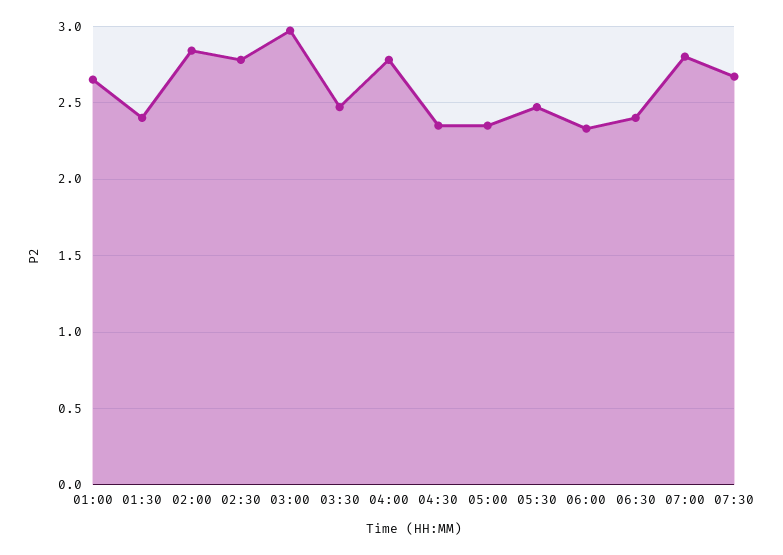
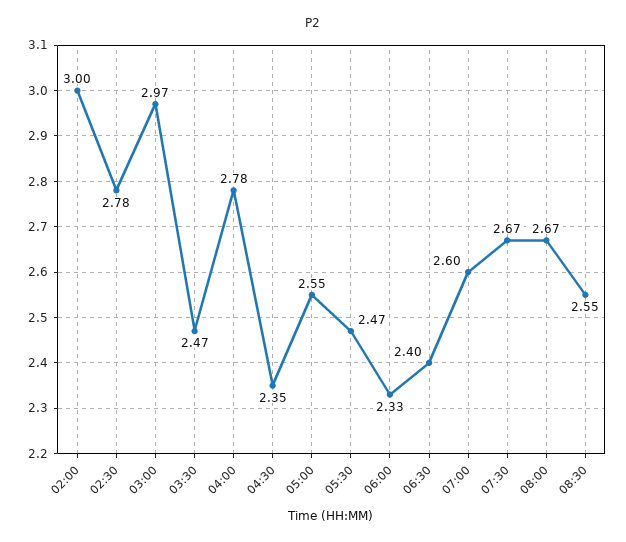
01:00: 2.65 -> none
01:30: 2.4 -> none
02:00: 2.85 -> 3
05:00: 2.35 -> 2.55
07:00: 2.8 -> 2.6
08:00: none -> 2.67
08:30: none -> 2.55

